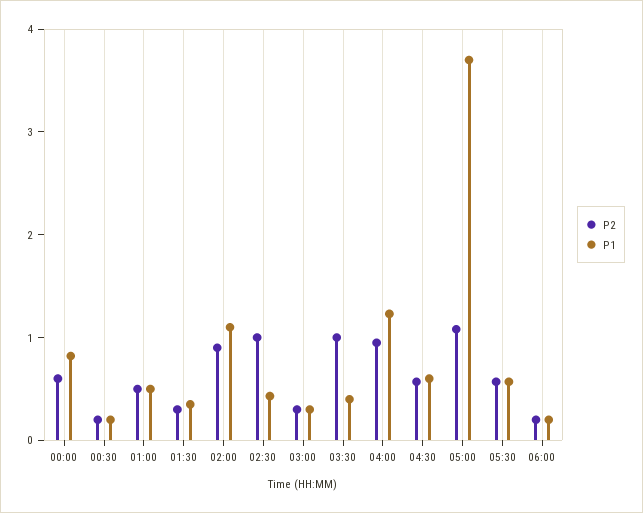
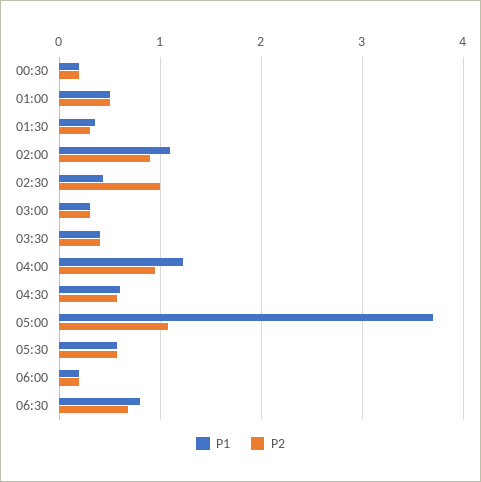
P2, 00:00: 0.6 -> none
P1, 00:00: 0.8 -> none
P2, 03:30: 1 -> 0.4
P1, 06:30: none -> 0.8
P2, 06:30: none -> 0.7

